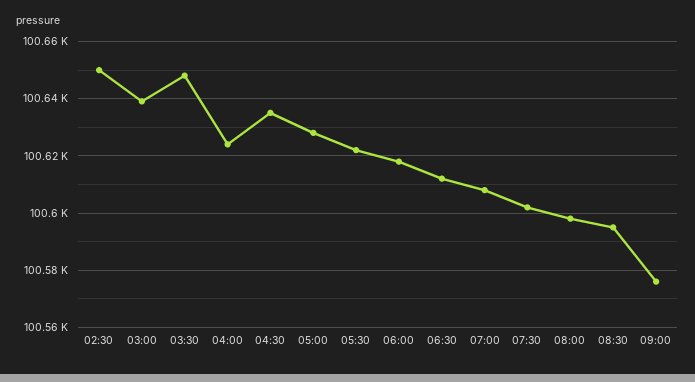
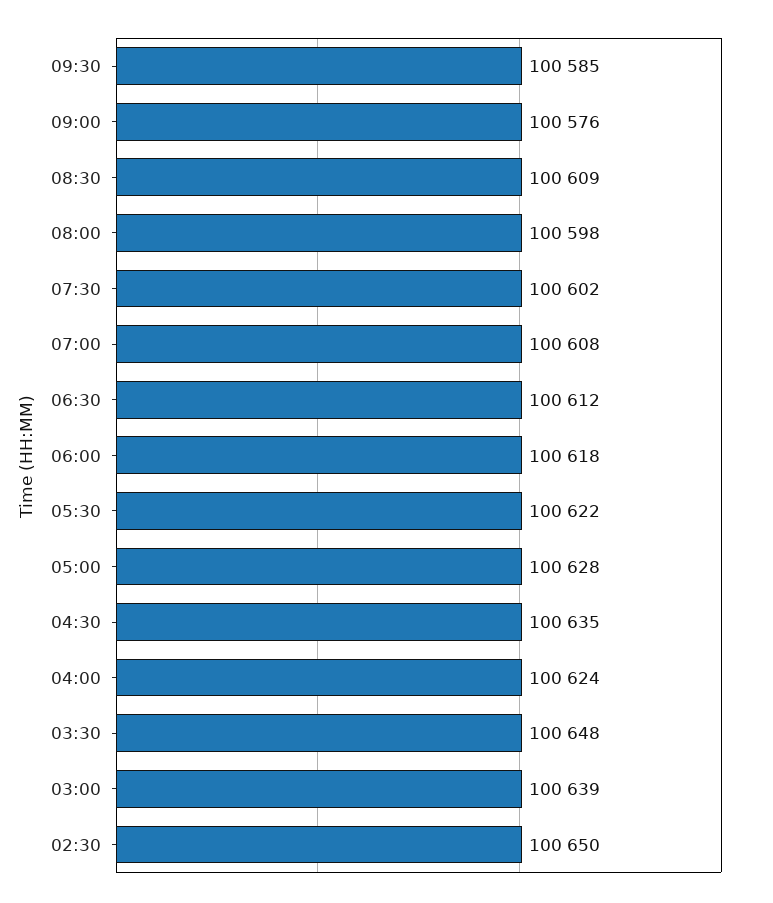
08:30: 100595 -> 100609
09:30: none -> 100585

